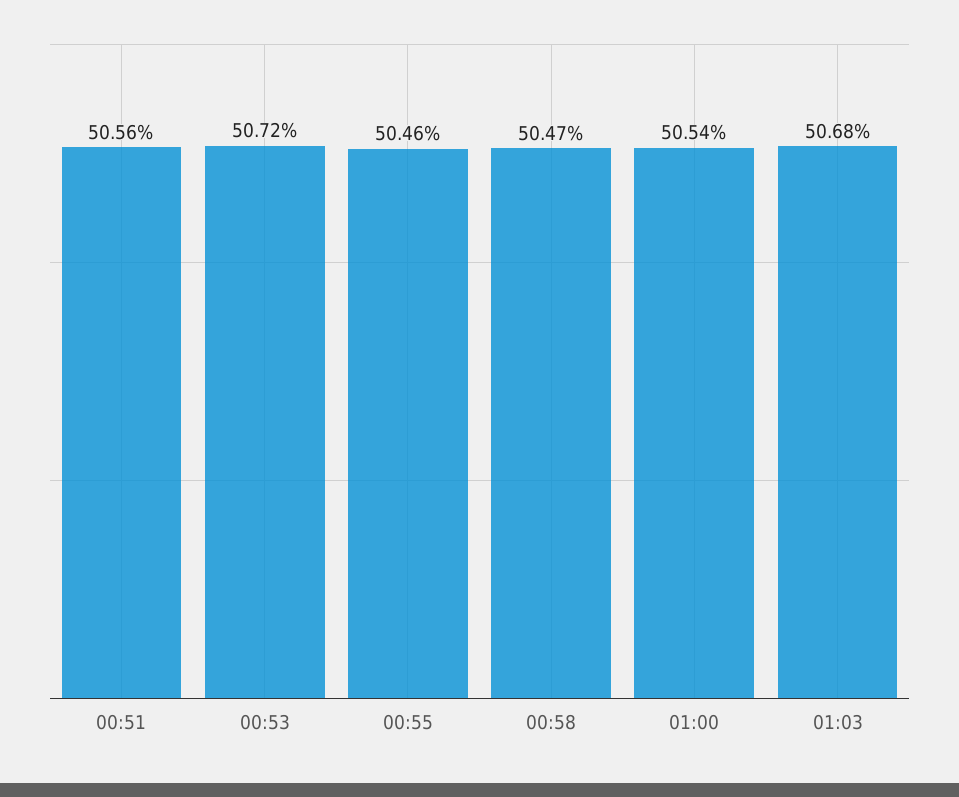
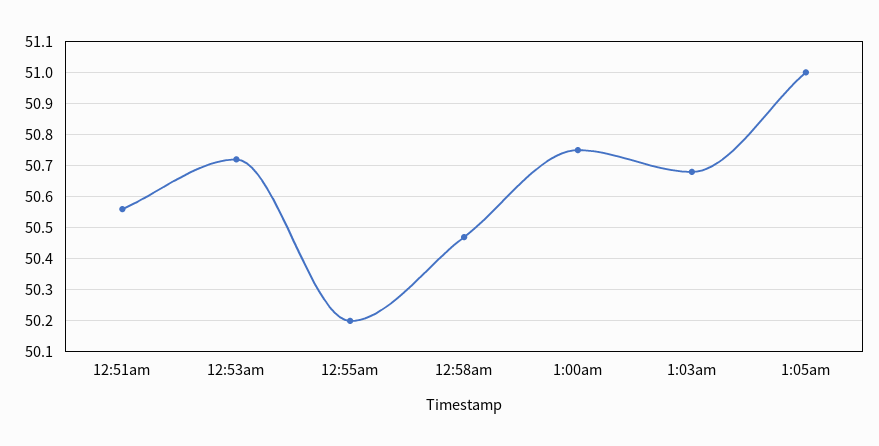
00:55: 50.46 -> 50.2
01:00: 50.54 -> 50.75
1:05am: none -> 51

